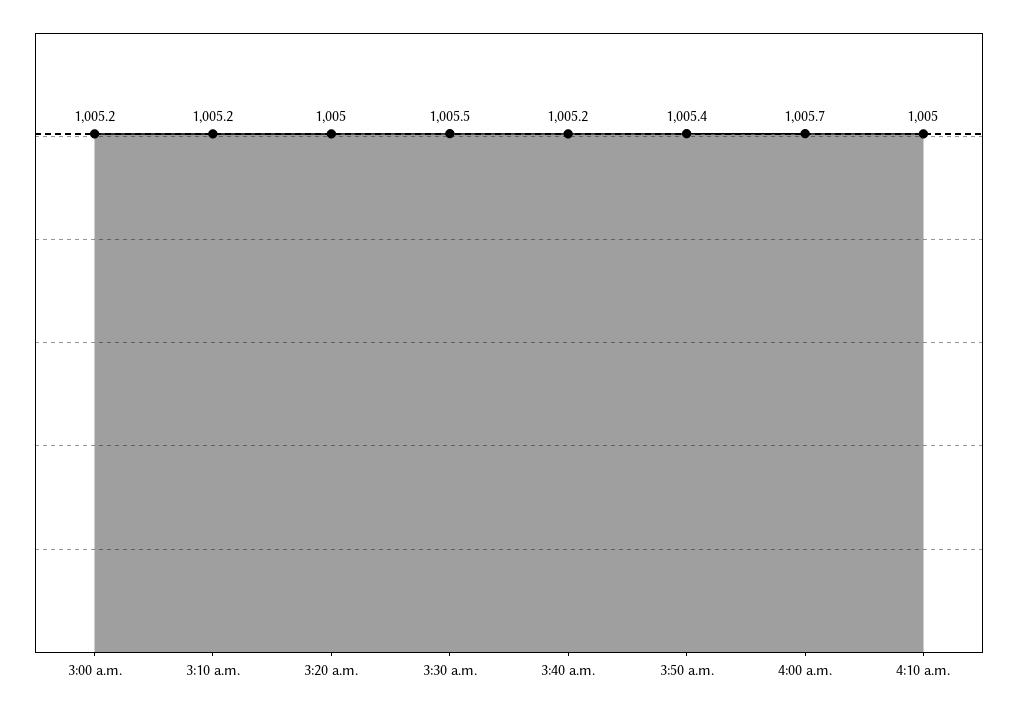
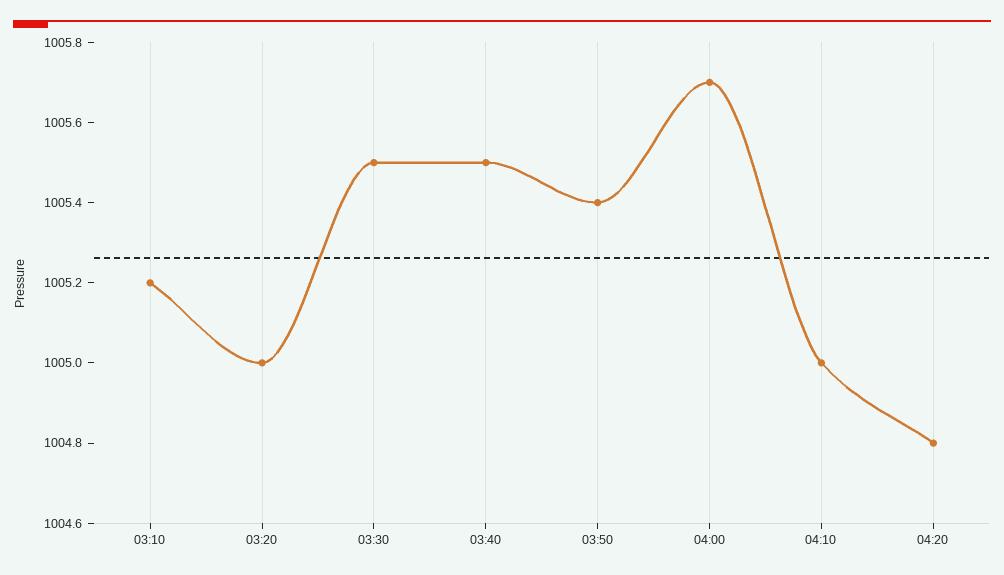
3:00 a.m.: 1005.2 -> none
3:40 a.m.: 1005.2 -> 1005.5
04:20: none -> 1004.8

